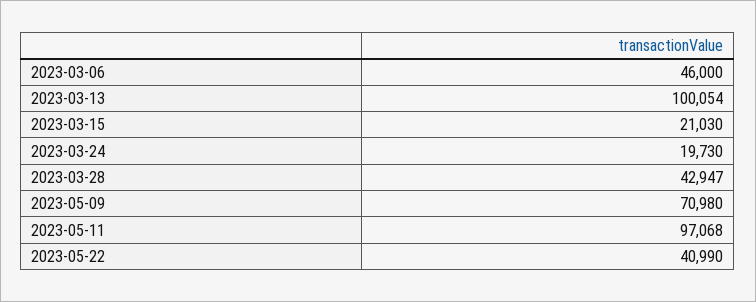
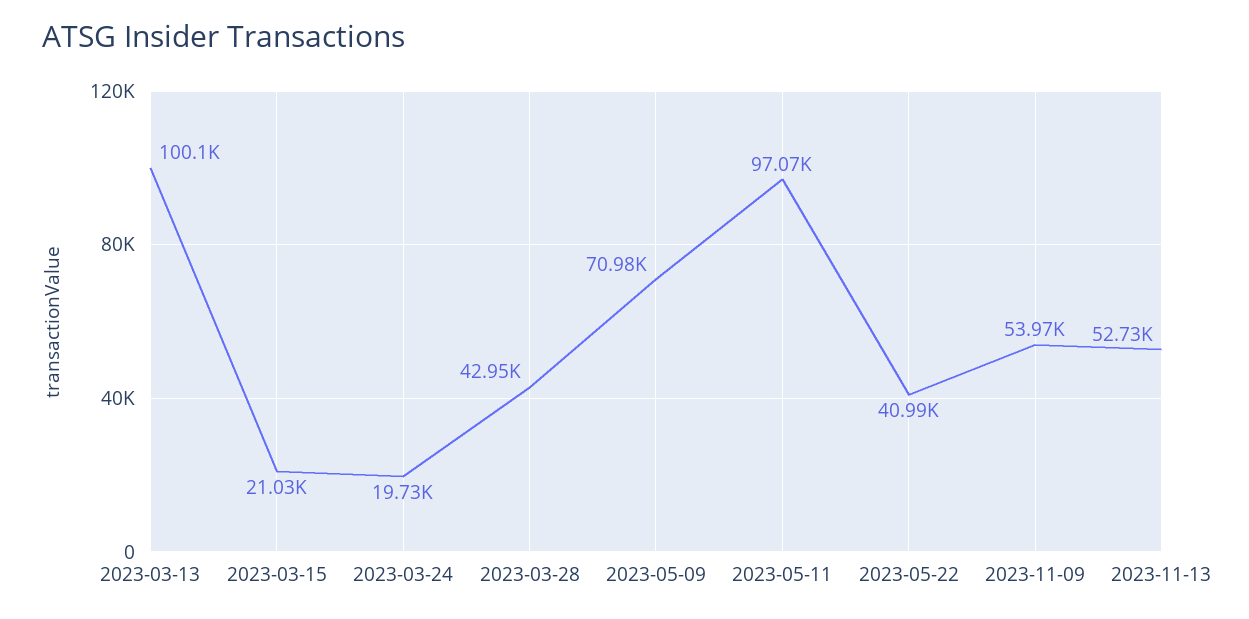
2023-03-06: 46000 -> none
2023-11-09: none -> 53970
2023-11-13: none -> 52730

